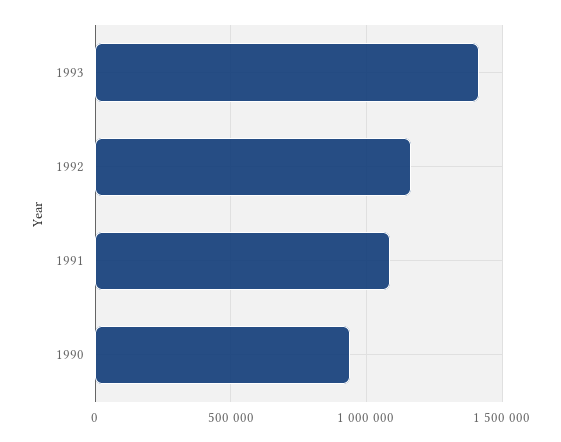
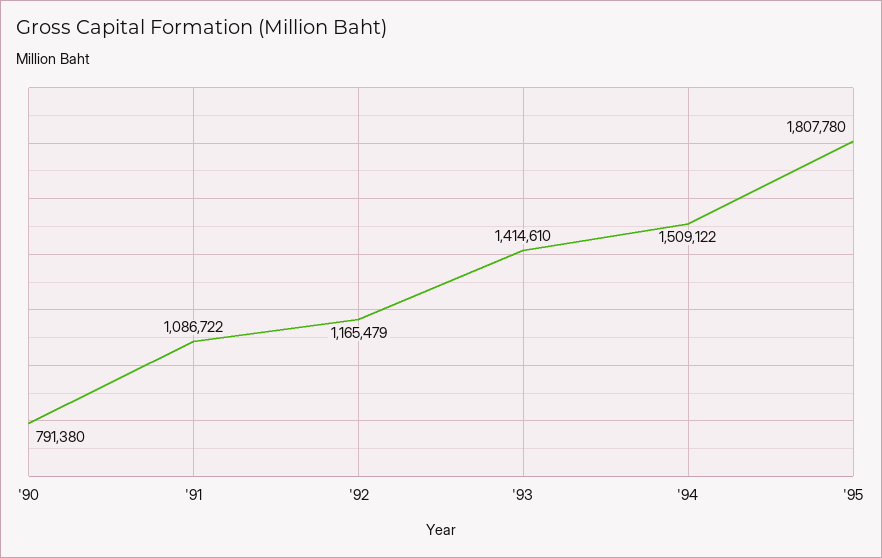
1990: 950000 -> 791380
'94: none -> 1509122
'95: none -> 1807780

